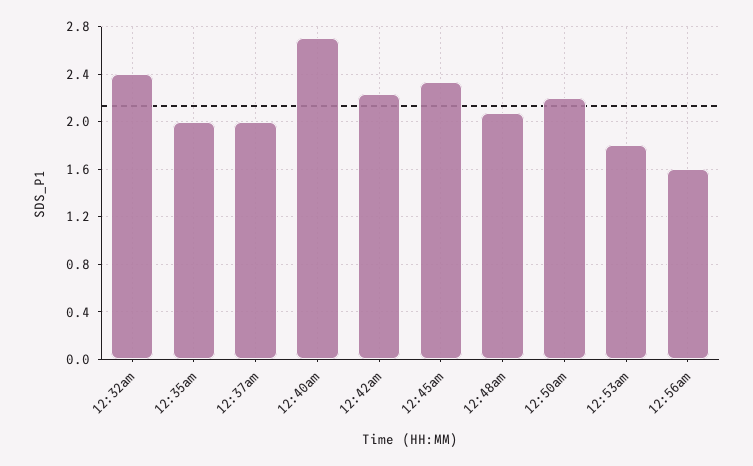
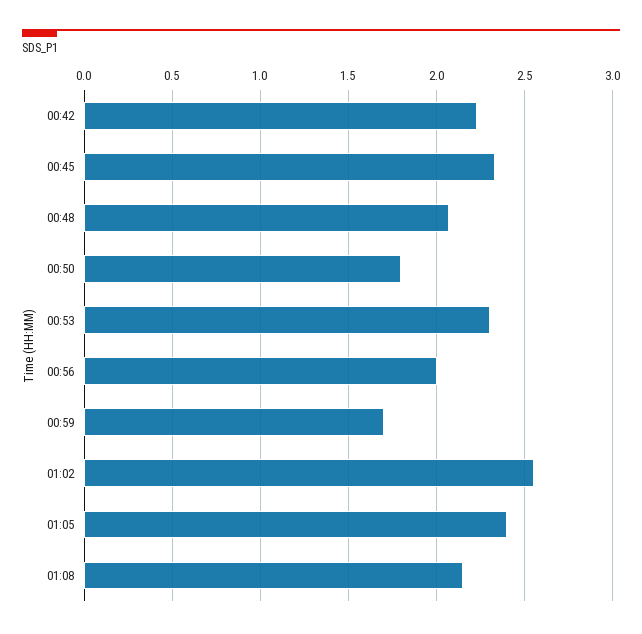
12:32am: 2.4 -> none
12:35am: 2 -> none
12:37am: 2 -> none
12:40am: 2.7 -> none
12:50am: 2.2 -> 1.8
12:53am: 1.8 -> 2.3
12:56am: 1.6 -> 2
00:59: none -> 1.7
01:02: none -> 2.55
01:05: none -> 2.4
01:08: none -> 2.15

